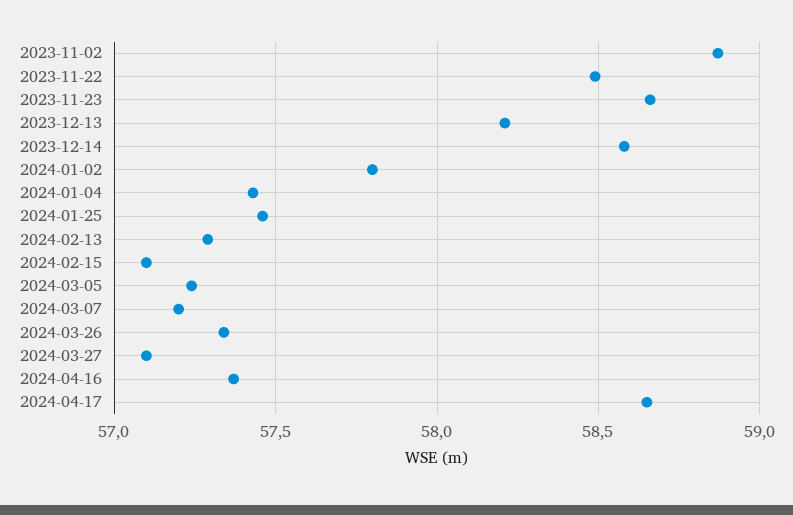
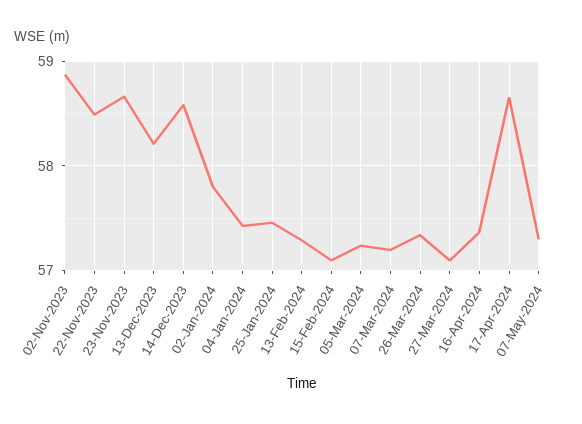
07-May-2024: none -> 57.3

